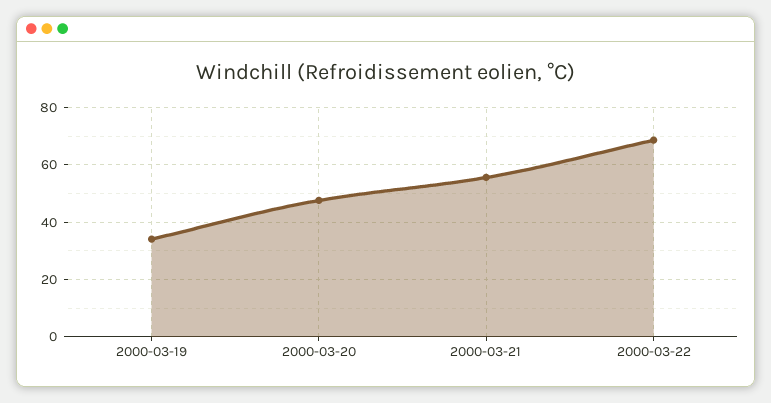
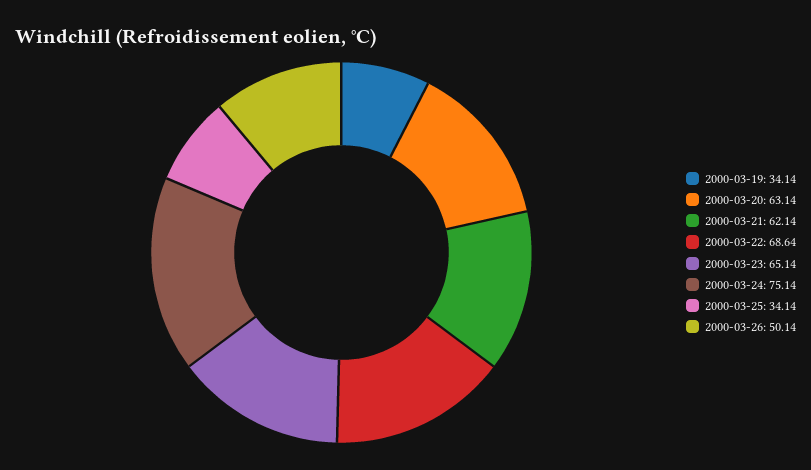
2000-03-20: 47.5 -> 63.14
2000-03-21: 55 -> 62.14
2000-03-23: none -> 65.14
2000-03-24: none -> 75.14
2000-03-25: none -> 34.14
2000-03-26: none -> 50.14

